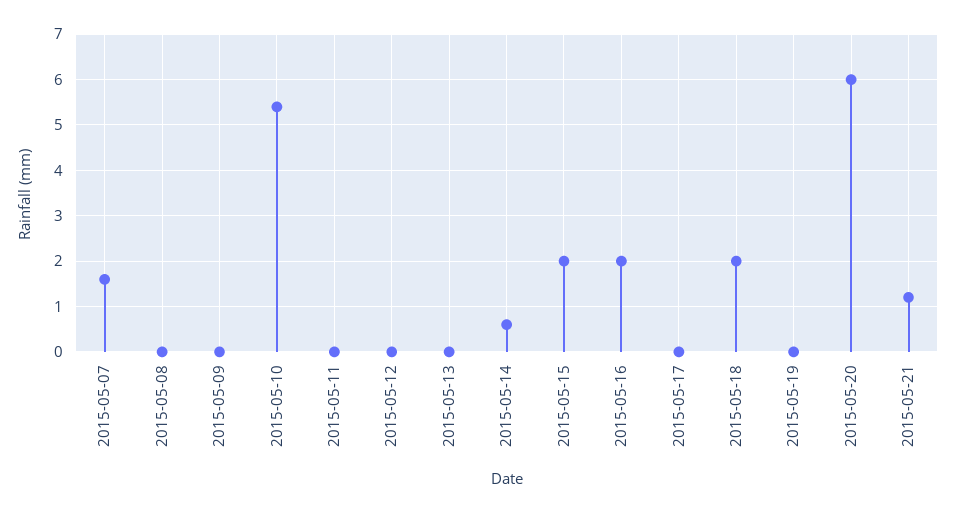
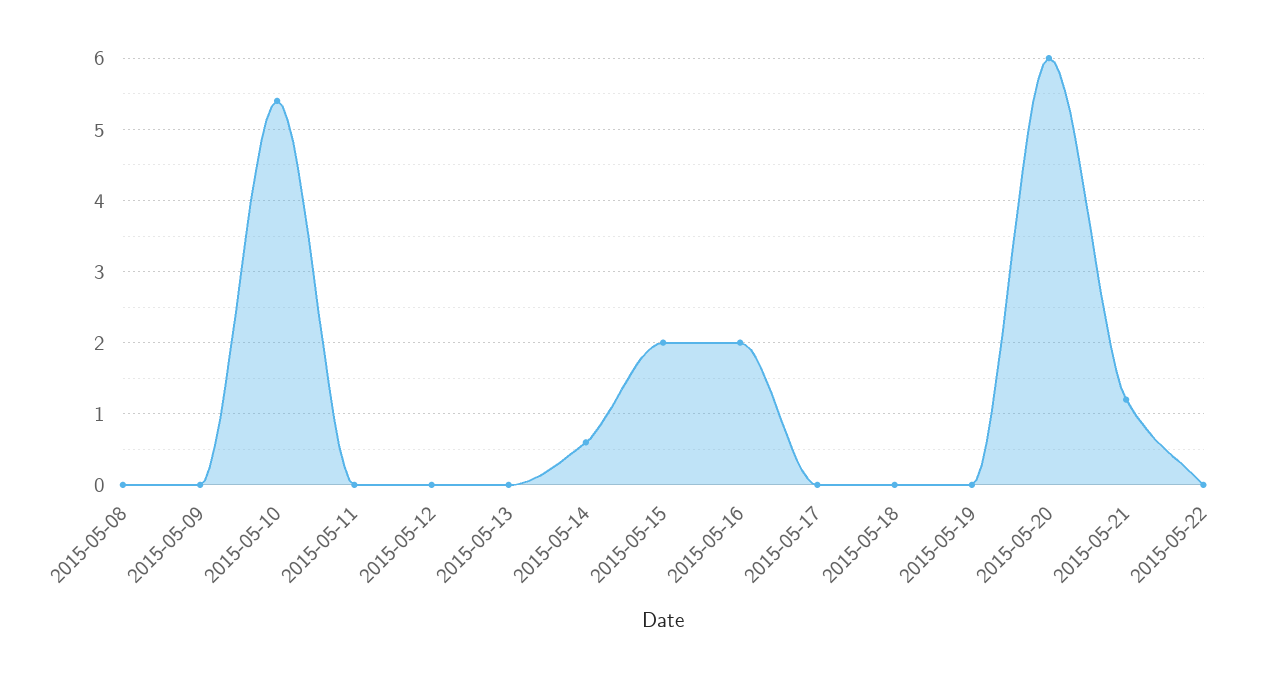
2015-05-07: 1.5 -> none
2015-05-18: 2 -> 0
2015-05-22: none -> 0

